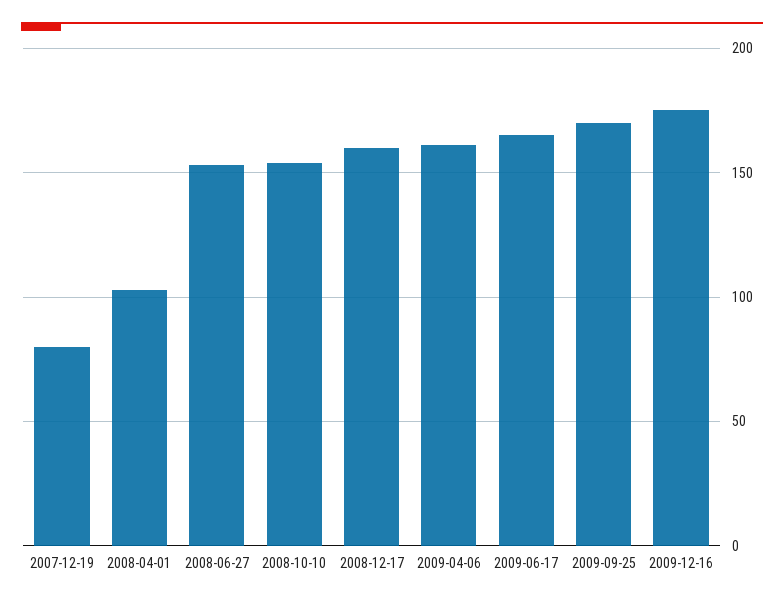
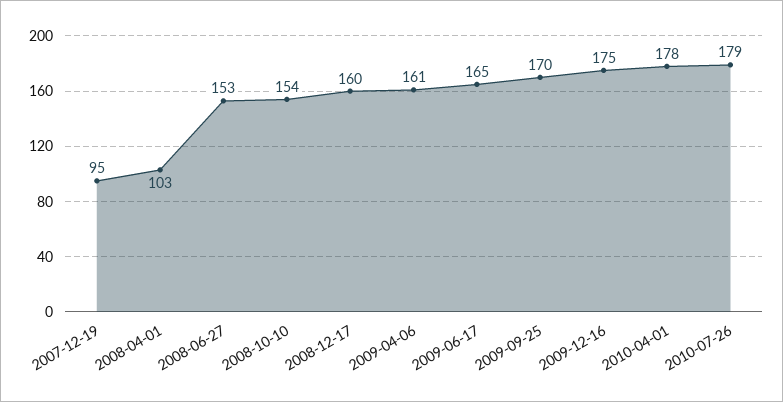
2007-12-19: 80 -> 95
2010-04-01: none -> 178
2010-07-26: none -> 179

